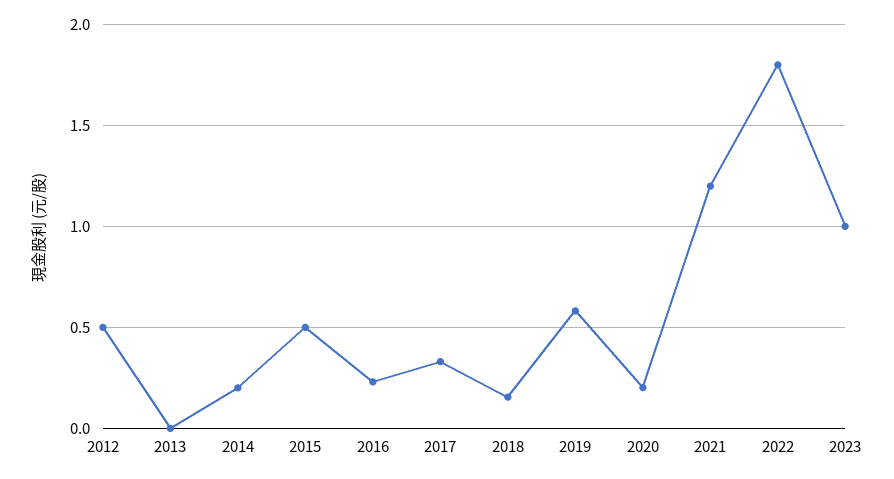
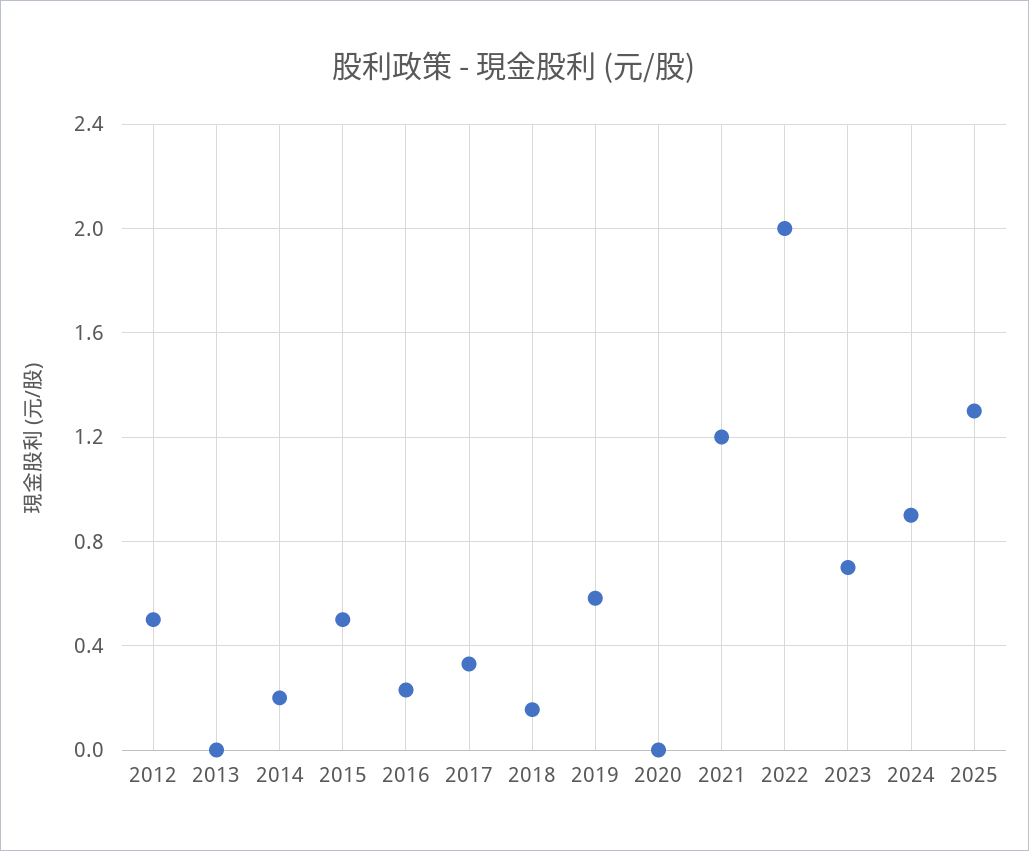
2020: 0.2 -> 0
2022: 1.8 -> 2
2023: 1 -> 0.7
2024: none -> 0.9
2025: none -> 1.3

